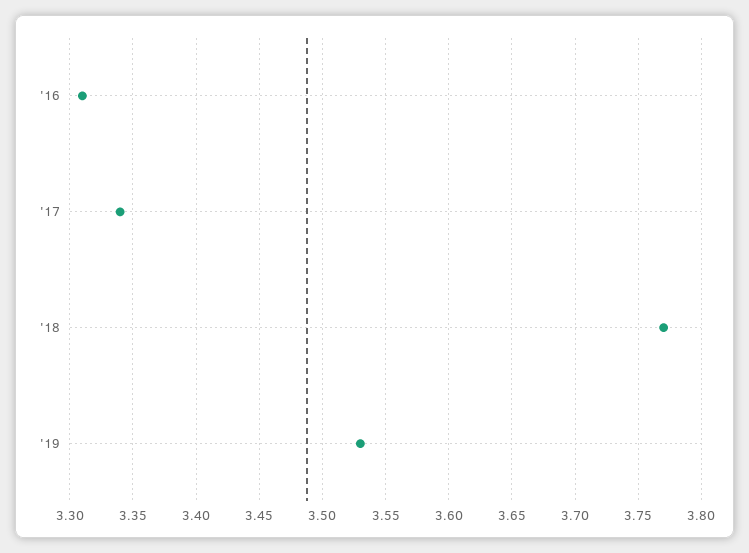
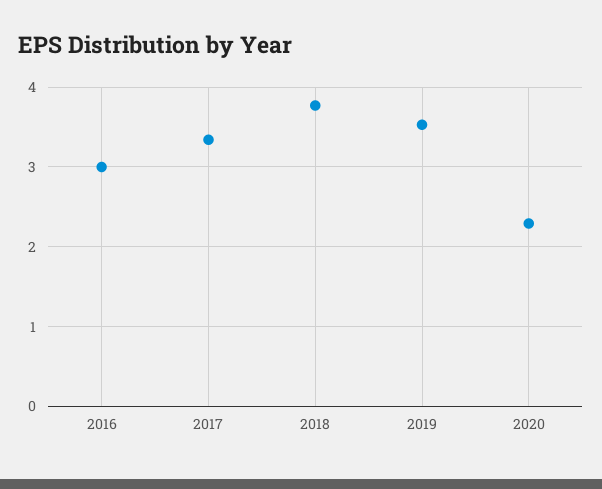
'16: 3.31 -> 3
2020: none -> 2.3

